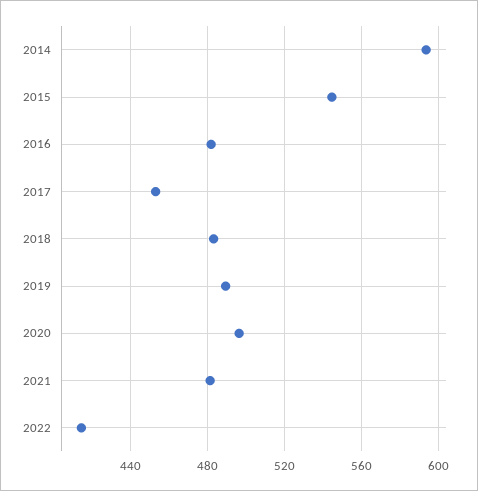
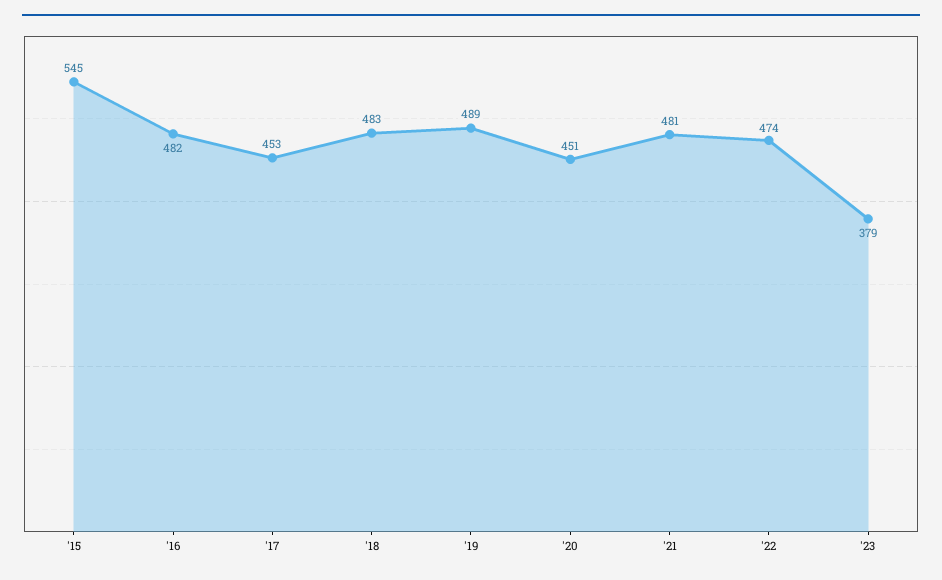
2014: 595 -> none
2020: 495 -> 451
2022: 415 -> 474
'23: none -> 379

